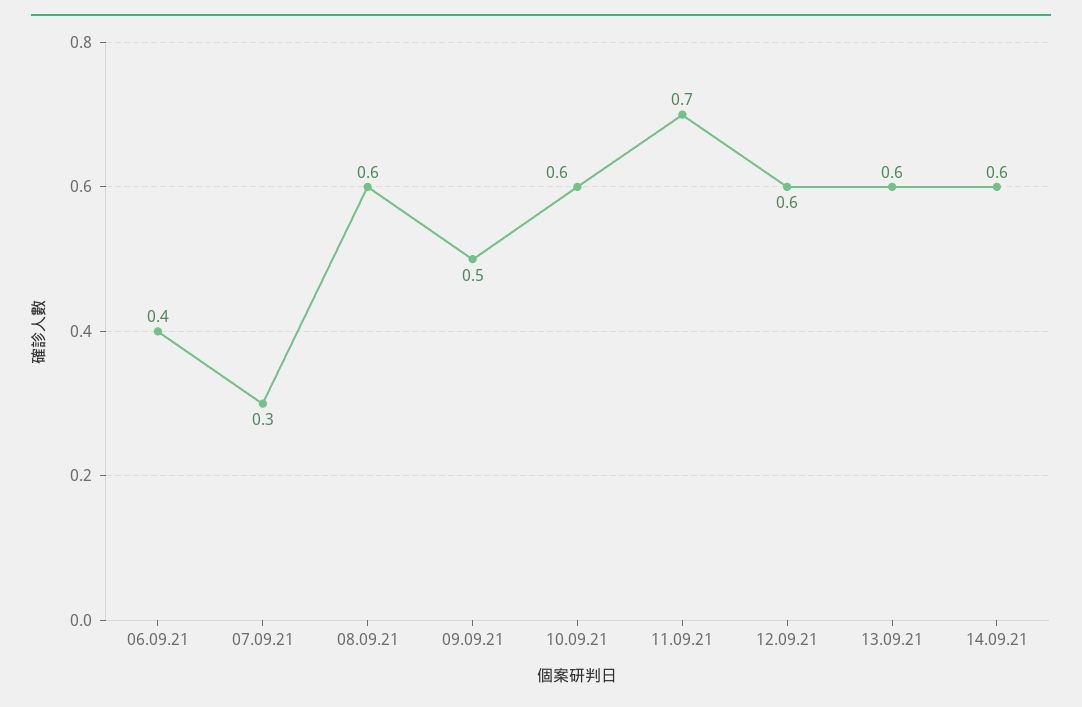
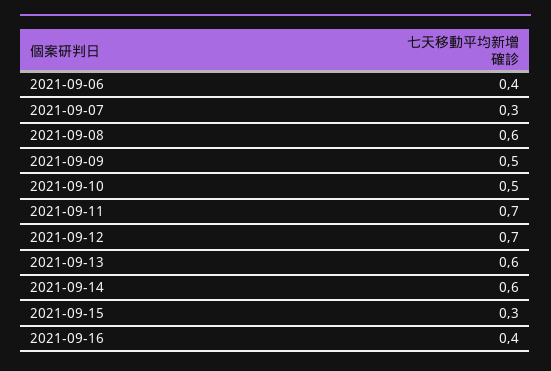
10.09.21: 0.6 -> 0.5
12.09.21: 0.6 -> 0.7
2021-09-15: none -> 0.3
2021-09-16: none -> 0.4

